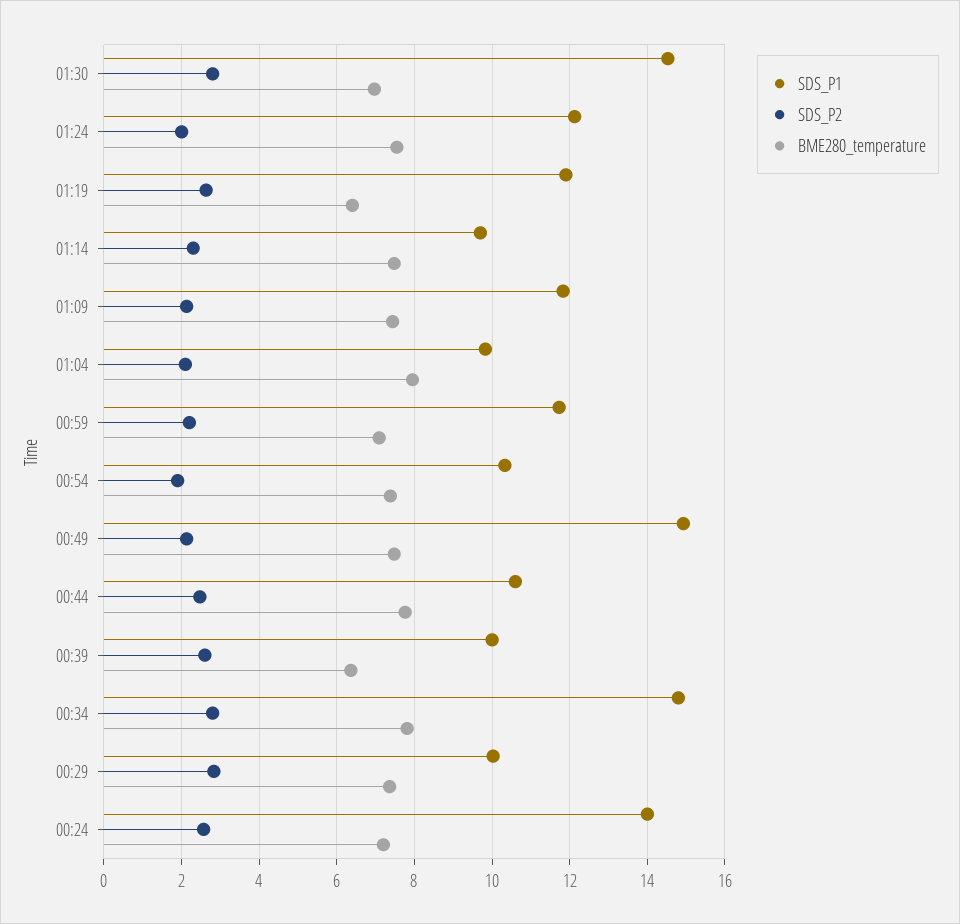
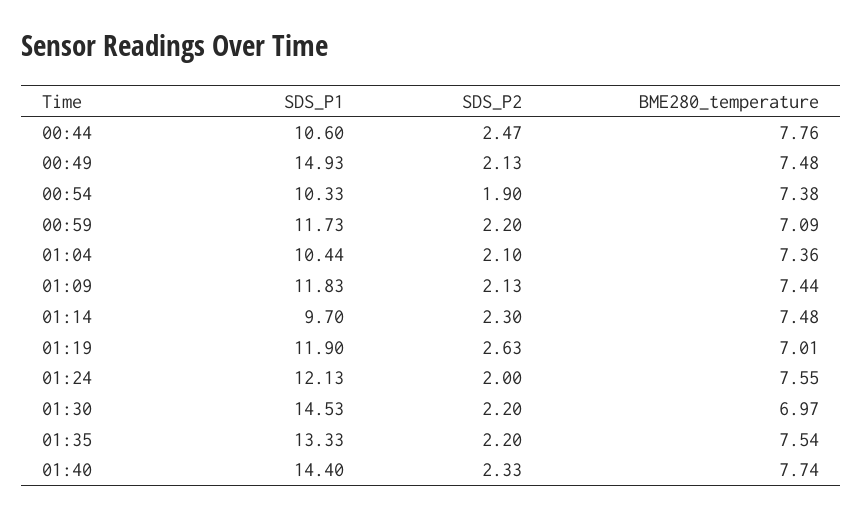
SDS_P2, 01:30: 2.8 -> 2.2
BME280_temperature, 01:19: 6.4 -> 7.01
SDS_P1, 01:04: 9.8 -> 10.44
BME280_temperature, 01:04: 8 -> 7.36
SDS_P1, 00:39: 10 -> none
SDS_P2, 00:39: 2.6 -> none
BME280_temperature, 00:39: 6.4 -> none
SDS_P1, 00:34: 14.8 -> none
SDS_P2, 00:34: 2.8 -> none
BME280_temperature, 00:34: 7.8 -> none
SDS_P1, 00:29: 10 -> none
SDS_P2, 00:29: 2.8 -> none
BME280_temperature, 00:29: 7.4 -> none
SDS_P1, 00:24: 14 -> none
SDS_P2, 00:24: 2.6 -> none
BME280_temperature, 00:24: 7.2 -> none
SDS_P1, 01:35: none -> 13.33
SDS_P2, 01:35: none -> 2.2
BME280_temperature, 01:35: none -> 7.54
SDS_P1, 01:40: none -> 14.4
SDS_P2, 01:40: none -> 2.33
BME280_temperature, 01:40: none -> 7.74

